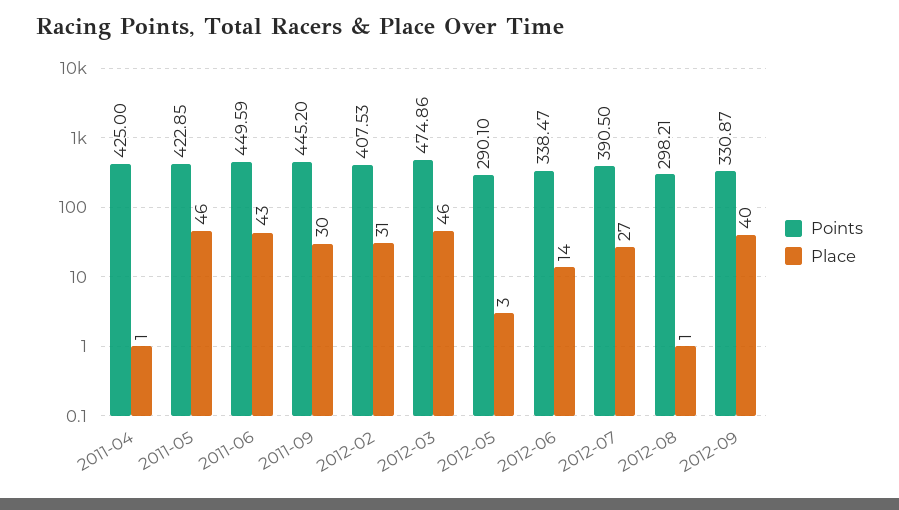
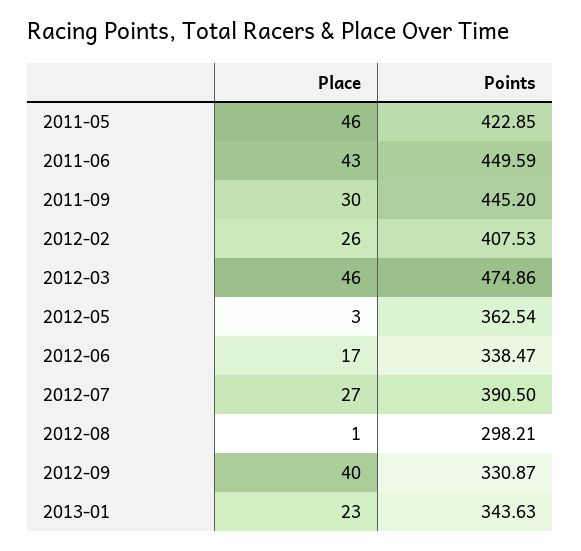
Points, 2011-04: 425 -> none
Place, 2011-04: 1 -> none
Place, 2012-02: 31 -> 26
Points, 2012-05: 290.1 -> 362.54
Place, 2012-06: 14 -> 17
Place, 2013-01: none -> 23
Points, 2013-01: none -> 343.63

